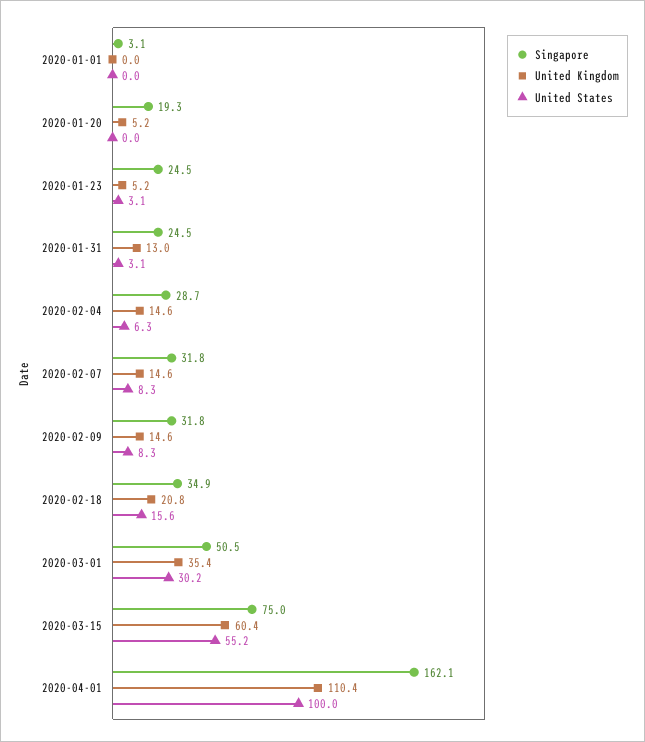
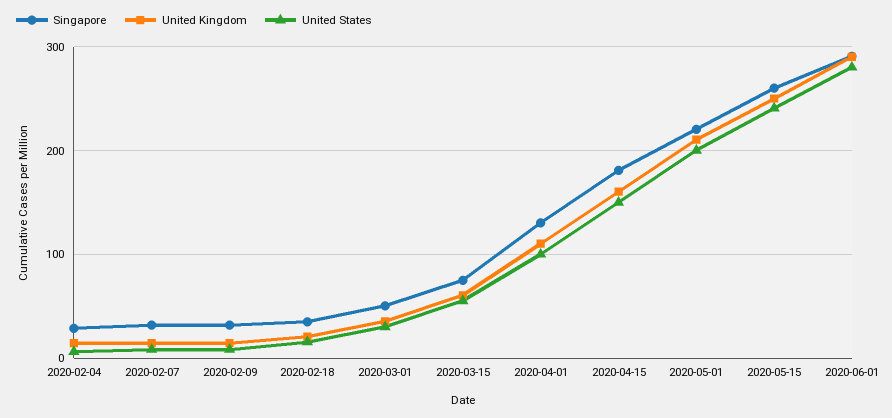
Singapore, 2020-01-01: 3.1 -> none
United Kingdom, 2020-01-01: 0 -> none
United States, 2020-01-01: 0 -> none
Singapore, 2020-01-20: 19.3 -> none
United Kingdom, 2020-01-20: 5.2 -> none
United States, 2020-01-20: 0 -> none
Singapore, 2020-01-23: 24.5 -> none
United Kingdom, 2020-01-23: 5.2 -> none
United States, 2020-01-23: 3.1 -> none
Singapore, 2020-01-31: 24.5 -> none
United Kingdom, 2020-01-31: 13 -> none
United States, 2020-01-31: 3.1 -> none
Singapore, 2020-04-01: 162.1 -> 130
Singapore, 2020-04-15: none -> 180
United Kingdom, 2020-04-15: none -> 160
United States, 2020-04-15: none -> 150
Singapore, 2020-05-01: none -> 220
United Kingdom, 2020-05-01: none -> 210
United States, 2020-05-01: none -> 200
Singapore, 2020-05-15: none -> 260
United Kingdom, 2020-05-15: none -> 250
United States, 2020-05-15: none -> 240
Singapore, 2020-06-01: none -> 290
United Kingdom, 2020-06-01: none -> 290
United States, 2020-06-01: none -> 280

